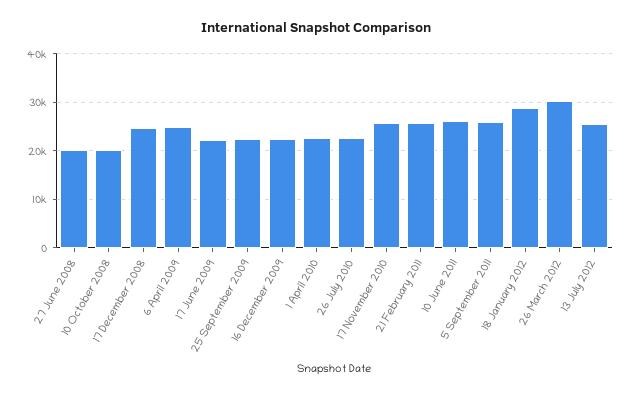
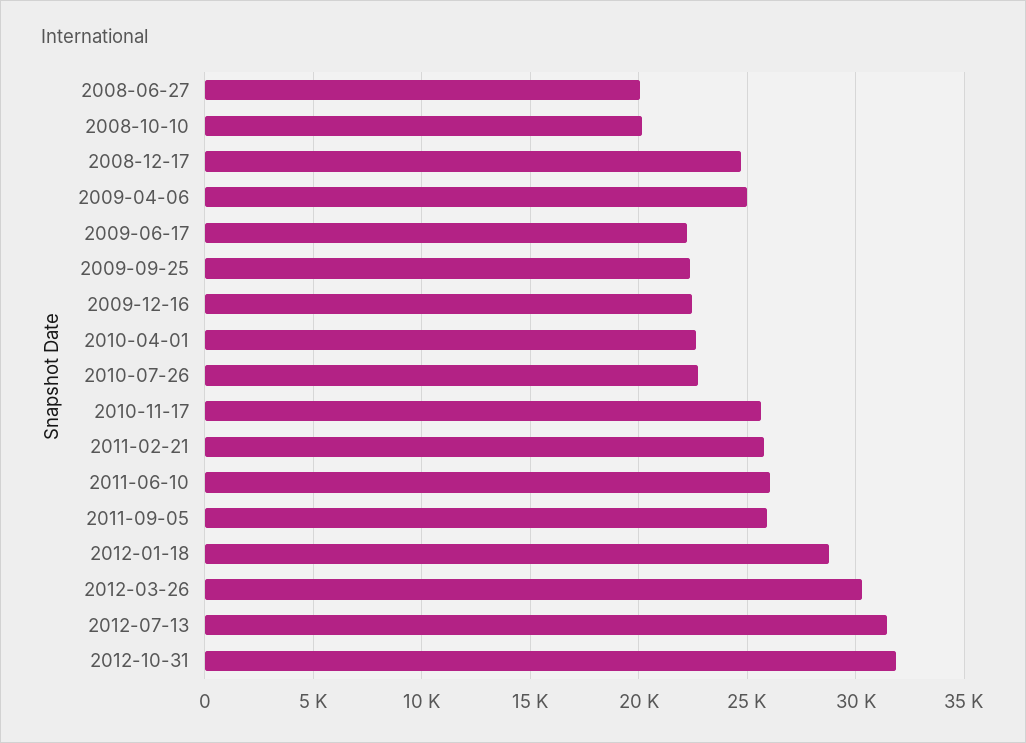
13 July 2012: 26000 -> 31500
2012-10-31: none -> 32000

